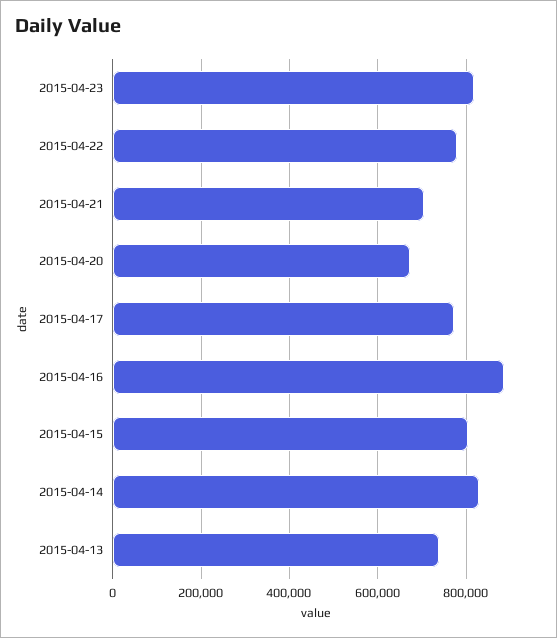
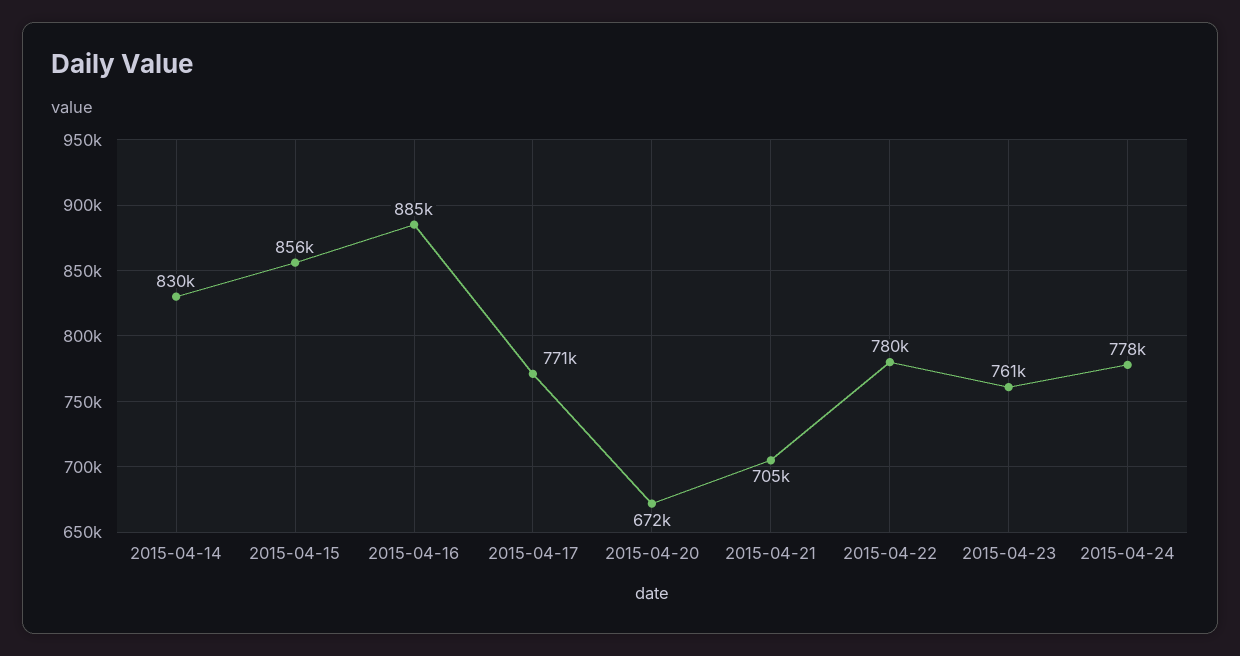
2015-04-23: 820000 -> 761000
2015-04-15: 800000 -> 856000
2015-04-13: 740000 -> none
2015-04-24: none -> 778000

